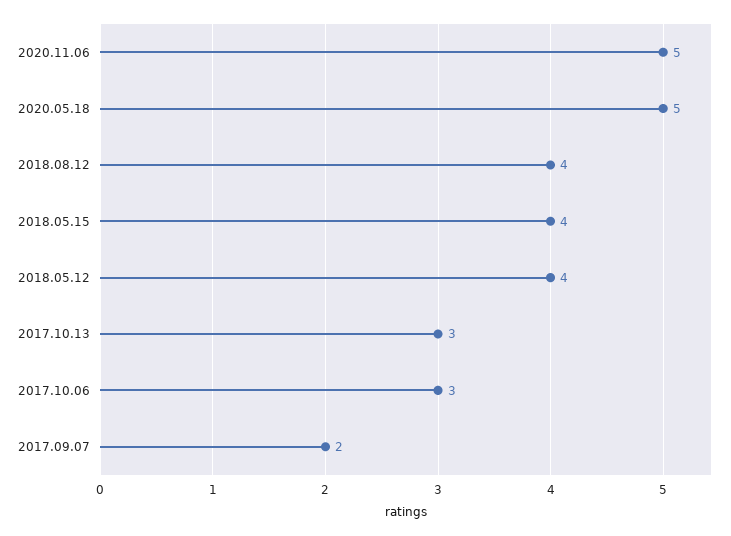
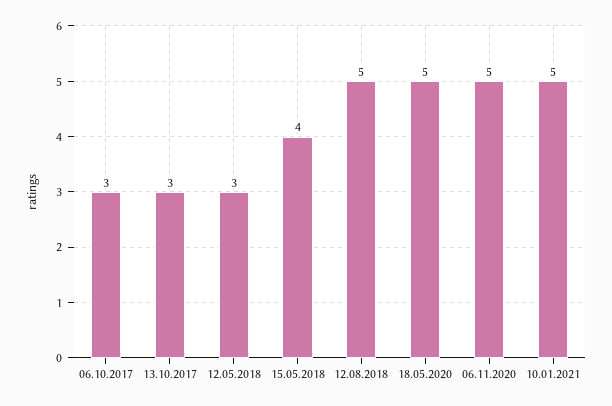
2018.08.12: 4 -> 5
2018.05.12: 4 -> 3
2017.09.07: 2 -> none
10.01.2021: none -> 5

